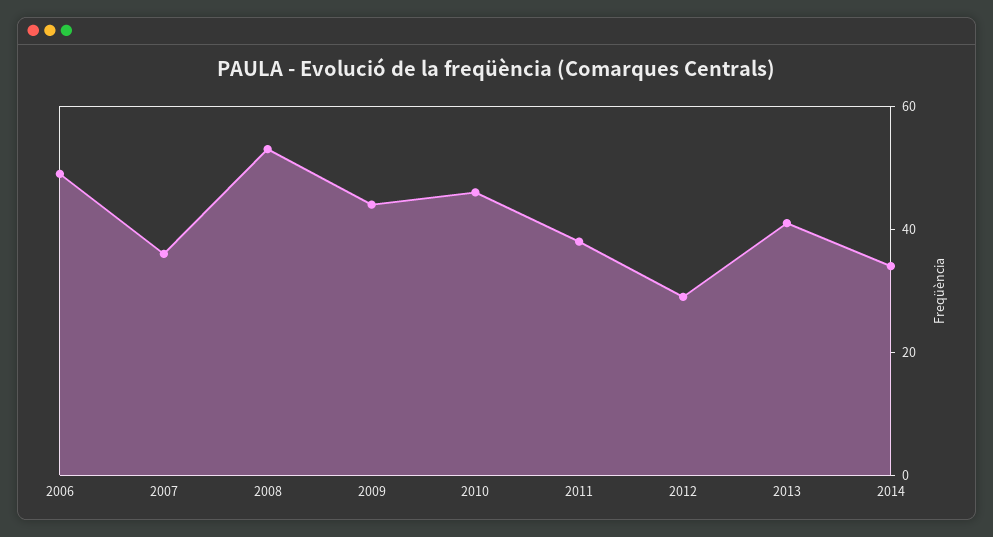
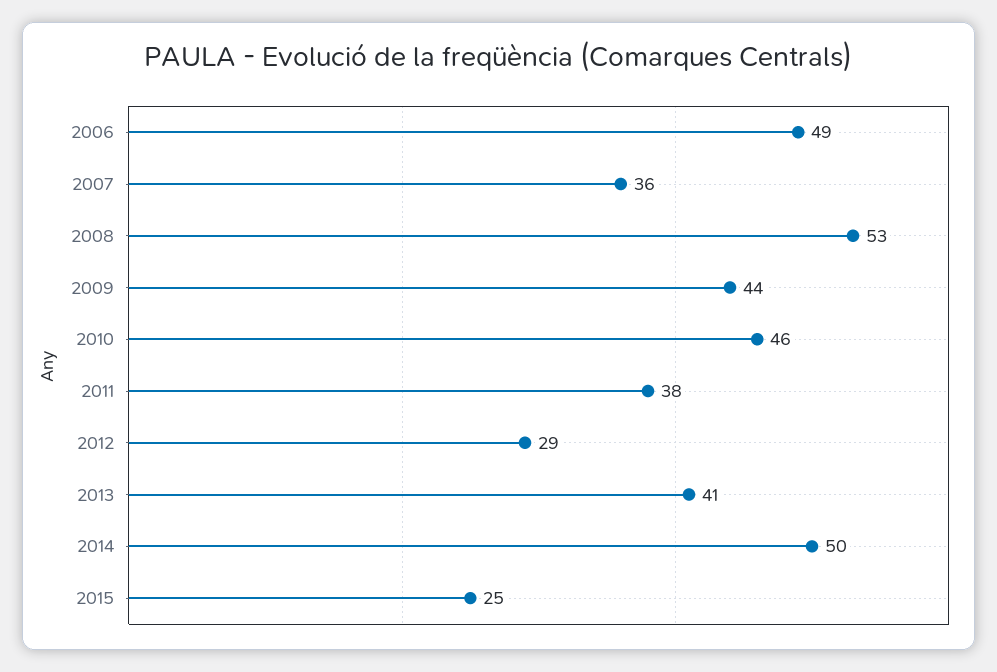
2014: 35 -> 50
2015: none -> 25

